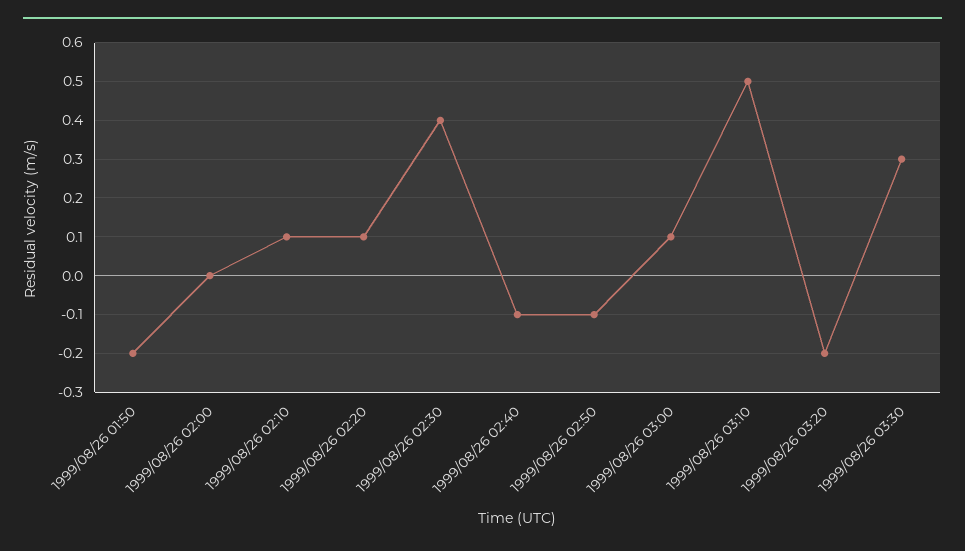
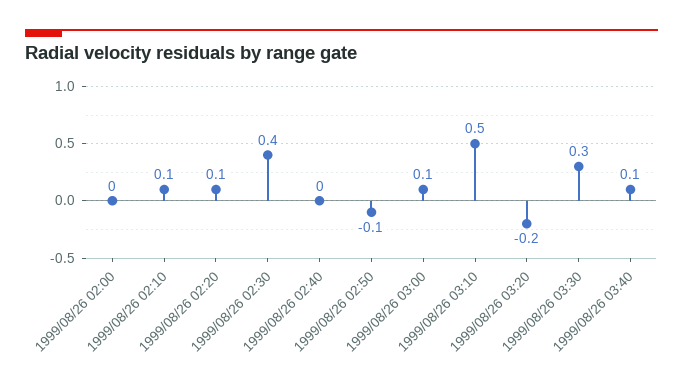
1999/08/26 01:50: -0.2 -> none
1999/08/26 02:40: -0.1 -> 0
1999/08/26 03:40: none -> 0.1

